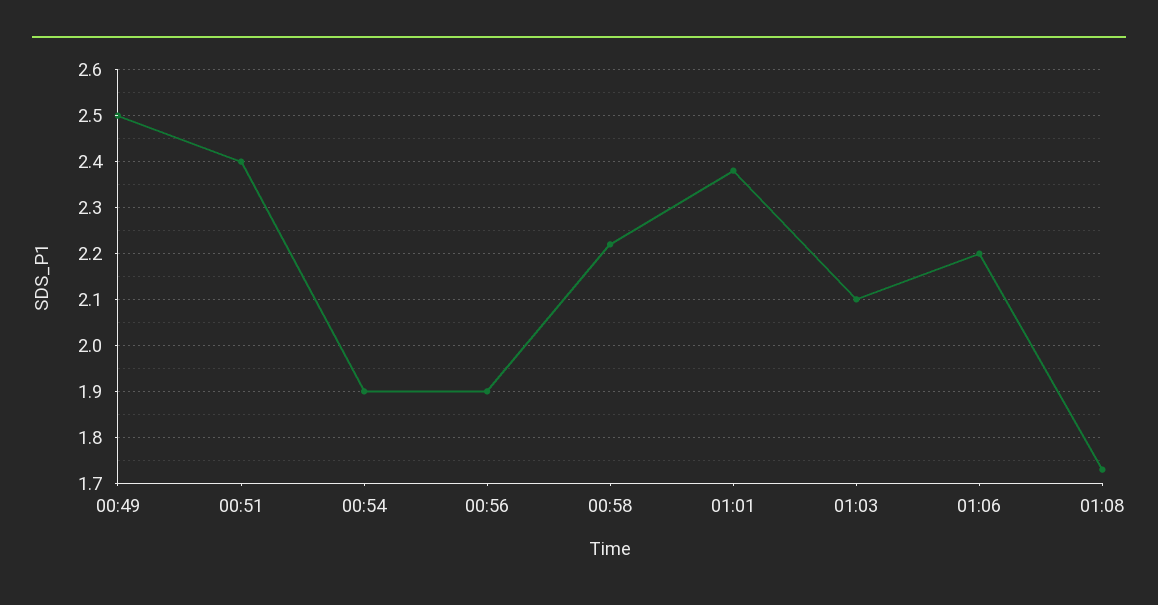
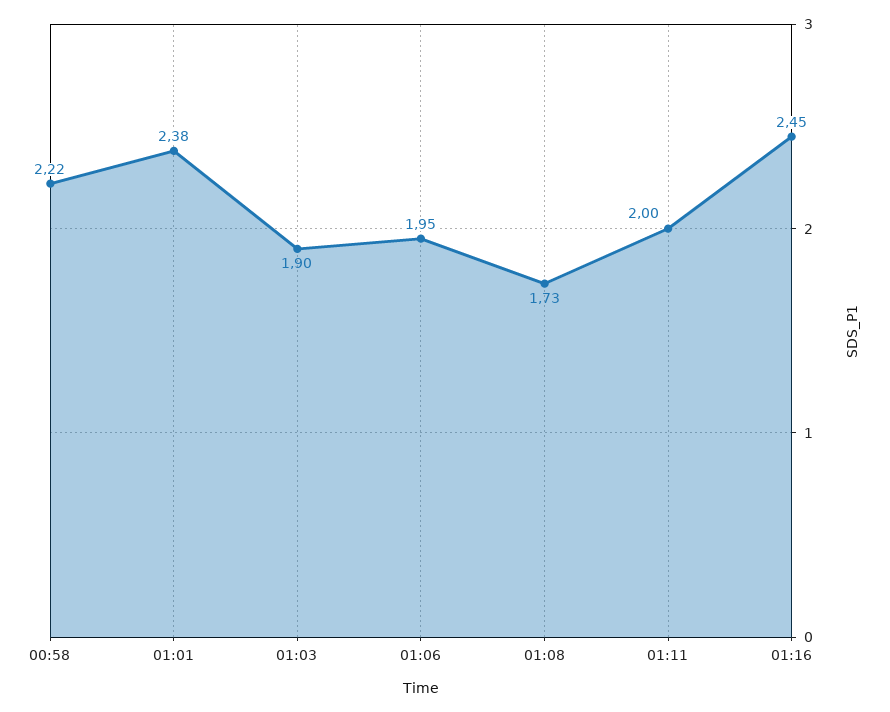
00:49: 2.5 -> none
00:51: 2.4 -> none
00:54: 1.9 -> none
00:56: 1.9 -> none
01:03: 2.1 -> 1.9
01:06: 2.2 -> 1.95
01:11: none -> 2
01:16: none -> 2.45

